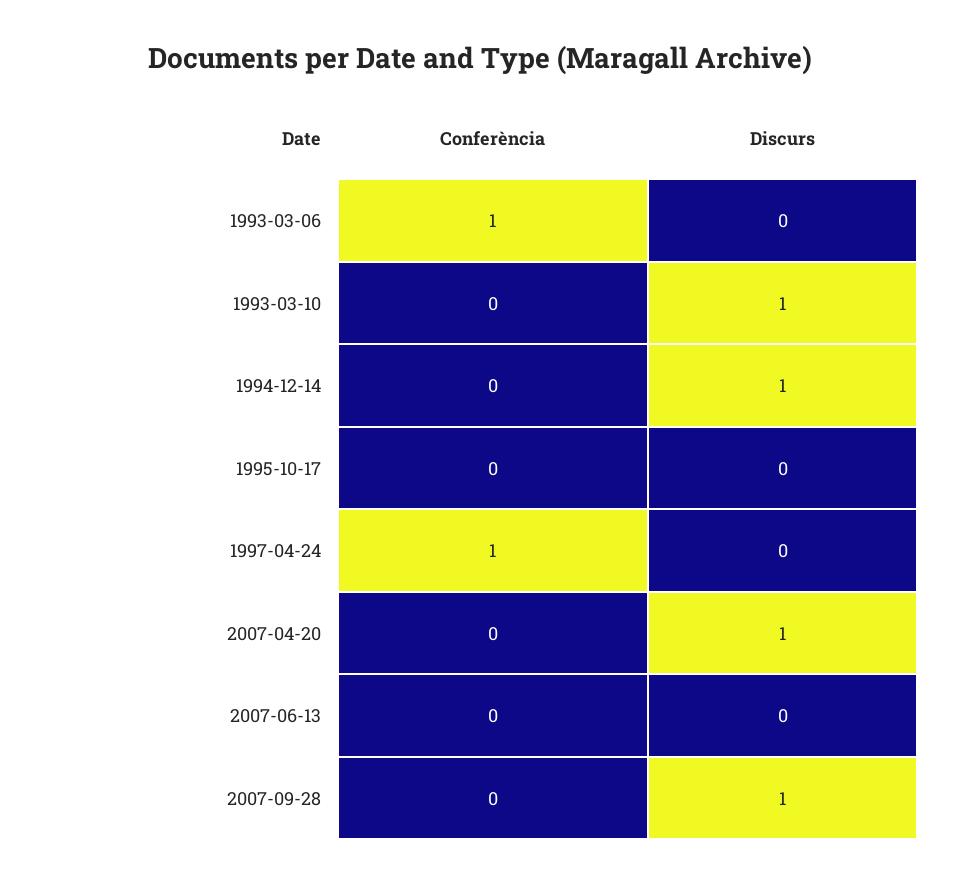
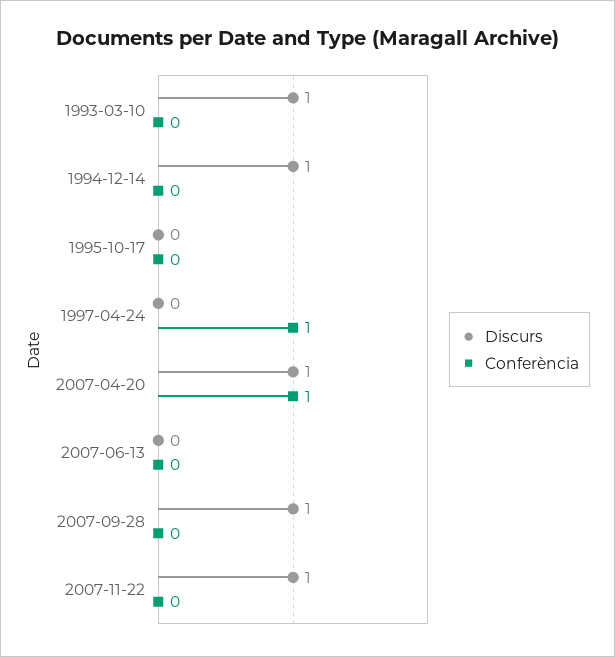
Conferència, 1993-03-06: 1 -> none
Discurs, 1993-03-06: 0 -> none
Conferència, 2007-04-20: 0 -> 1
Discurs, 2007-11-22: none -> 1
Conferència, 2007-11-22: none -> 0

